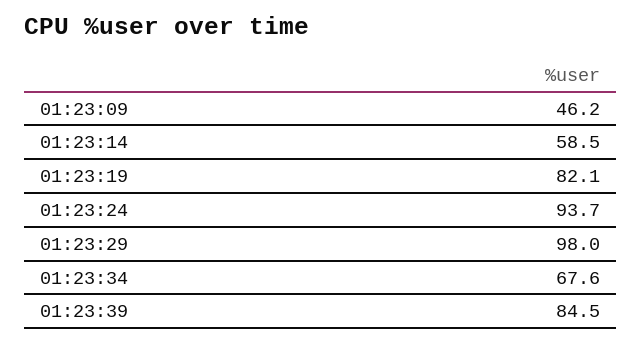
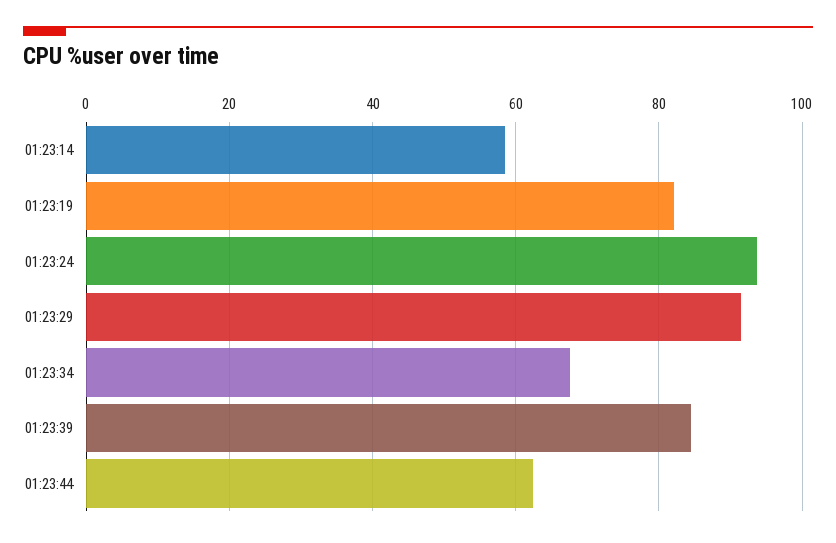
01:23:09: 46.2 -> none
01:23:29: 98 -> 92
01:23:44: none -> 62

